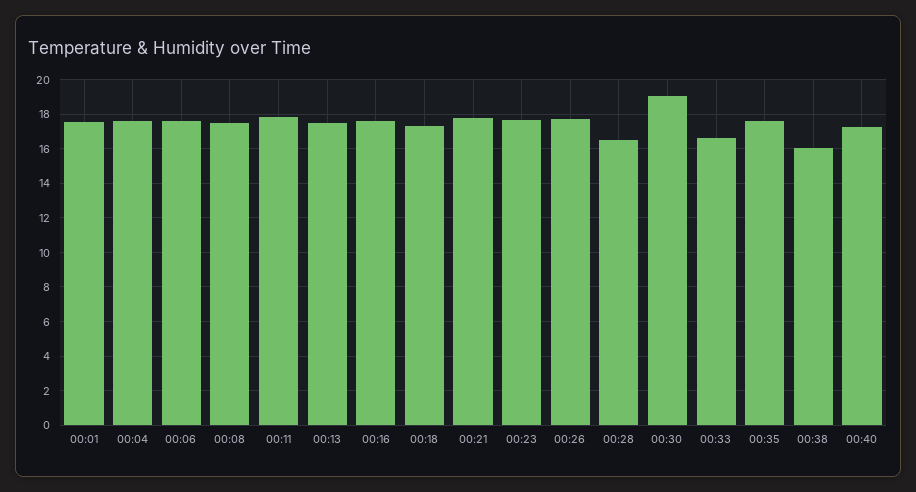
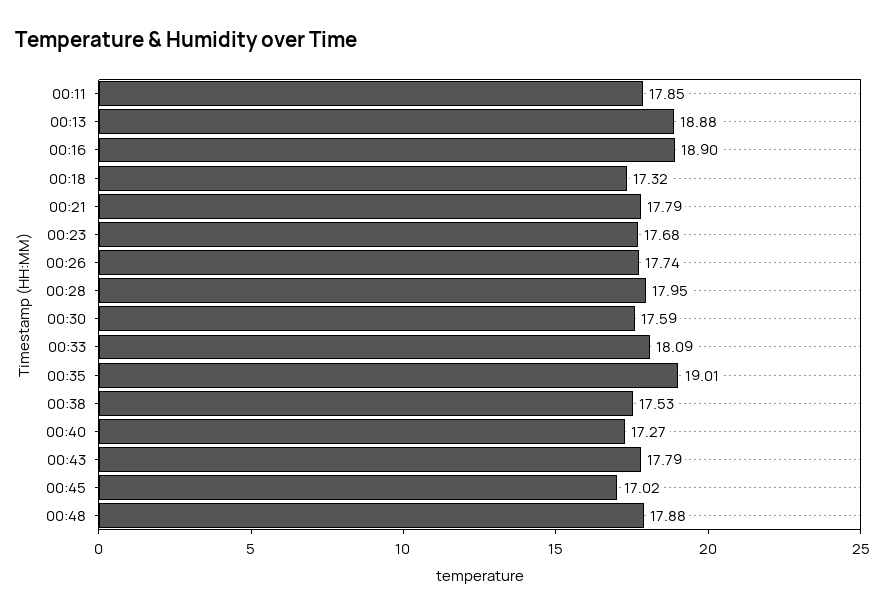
00:01: 17.5 -> none
00:04: 17.5 -> none
00:06: 17.5 -> none
00:08: 17.5 -> none
00:13: 17.5 -> 18.88
00:16: 17.5 -> 18.9
00:28: 16.5 -> 17.95
00:30: 19 -> 17.59
00:33: 16.5 -> 18.09
00:35: 17.5 -> 19.01
00:38: 16 -> 17.53
00:43: none -> 17.79
00:45: none -> 17.02
00:48: none -> 17.88

